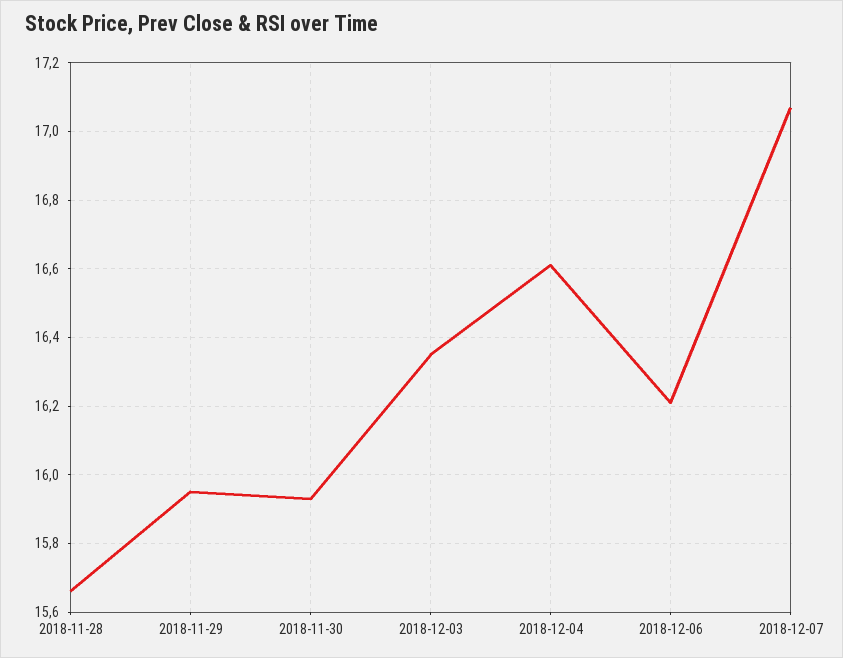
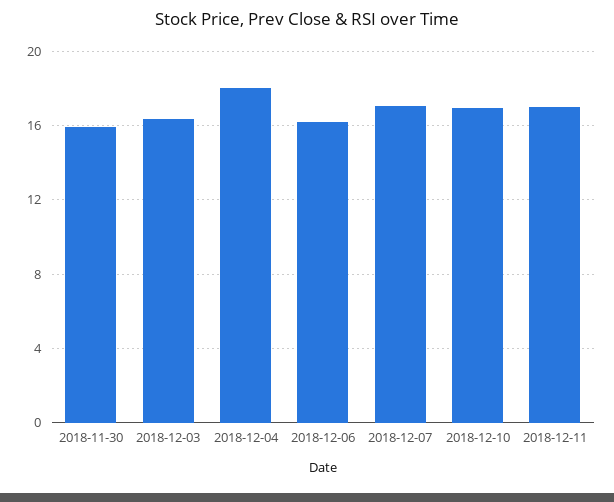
2018-11-28: 15.65 -> none
2018-11-29: 15.95 -> none
2018-12-04: 16.6 -> 18
2018-12-10: none -> 17
2018-12-11: none -> 17

